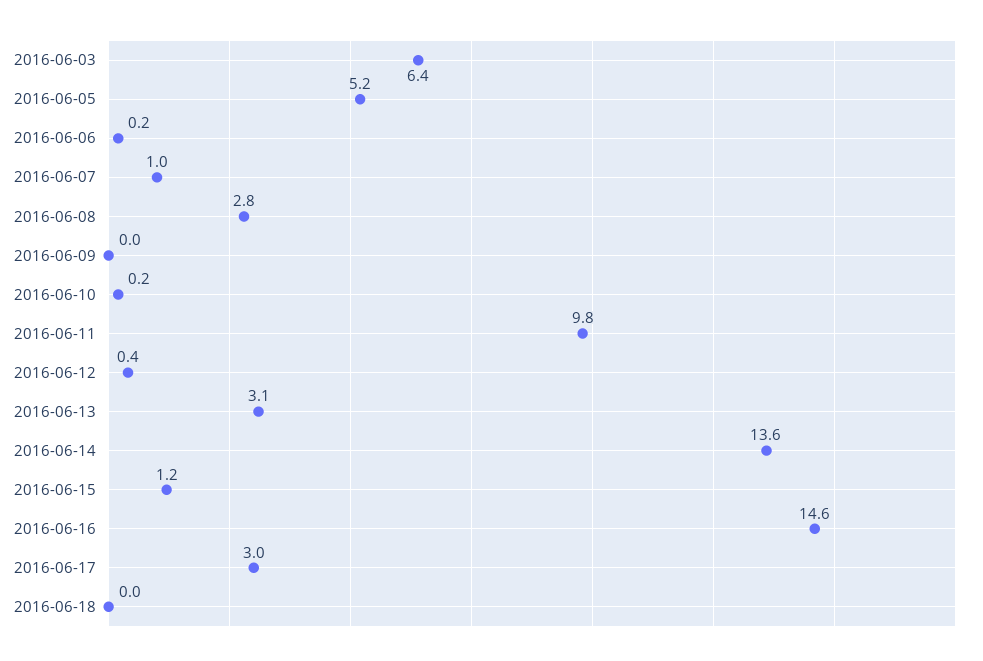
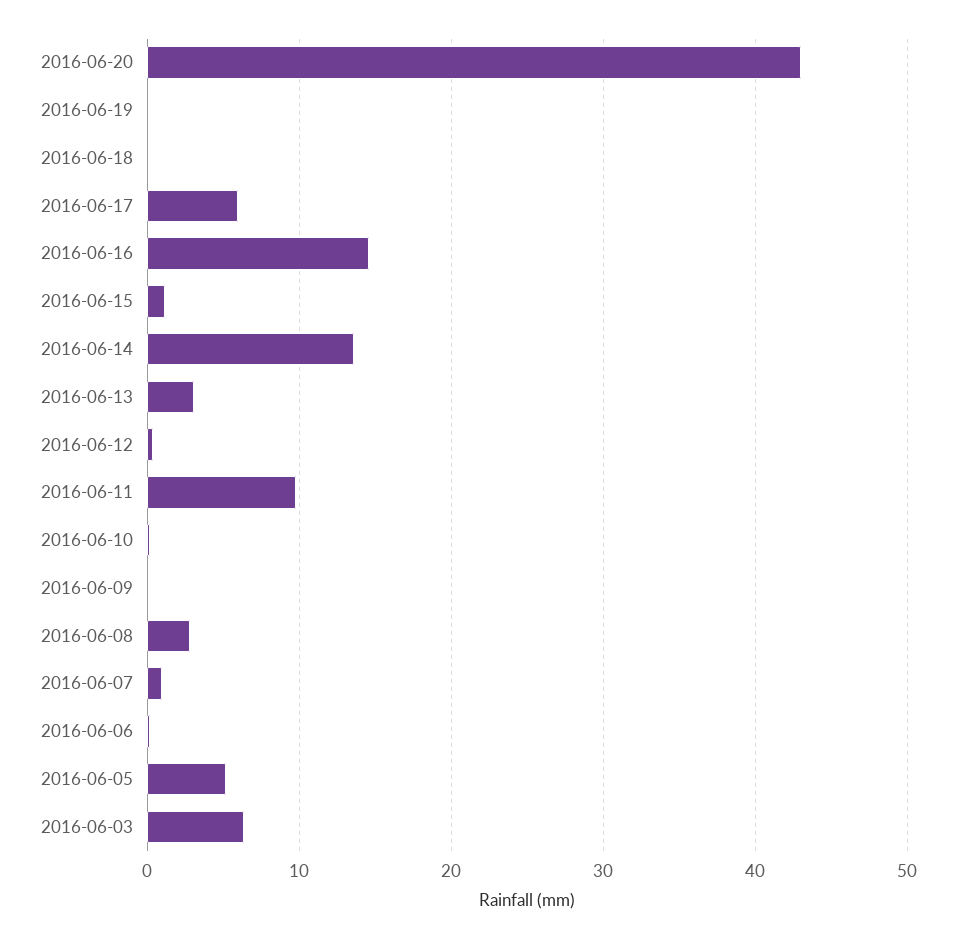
2016-06-17: 3 -> 6
2016-06-20: none -> 43
2016-06-19: none -> 0

